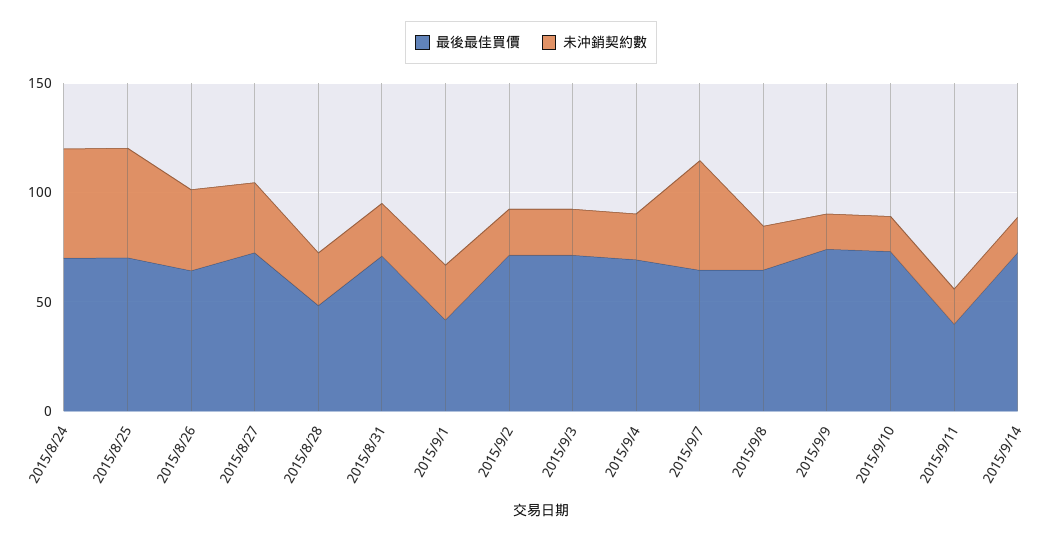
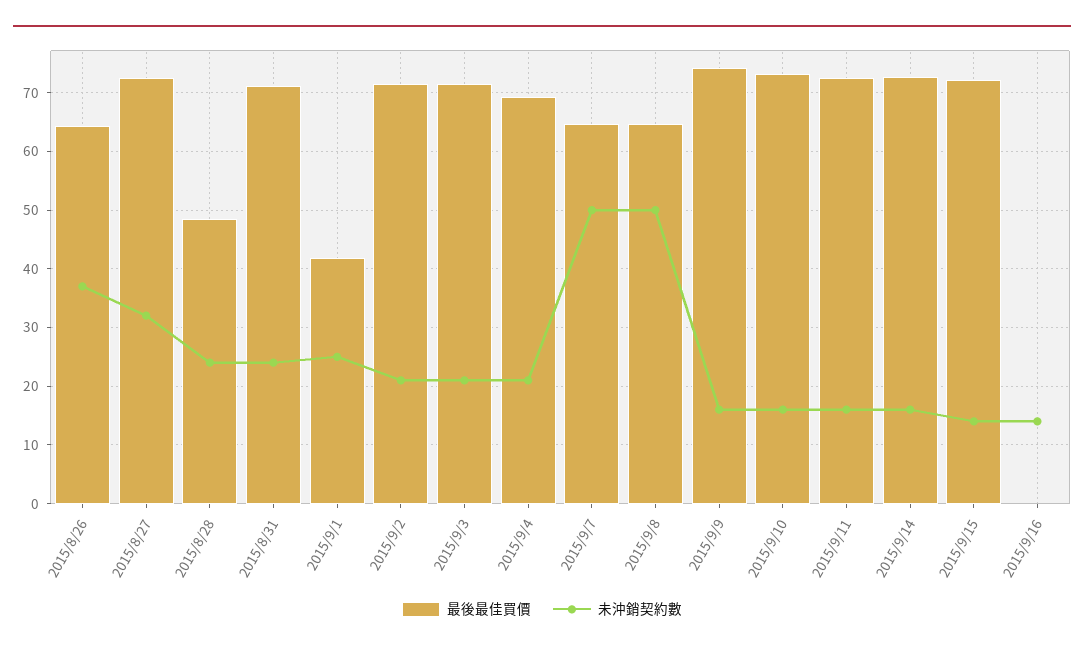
最後最佳買價, 2015/8/24: 70 -> none
未沖銷契約數, 2015/8/24: 50 -> none
最後最佳買價, 2015/8/25: 70 -> none
未沖銷契約數, 2015/8/25: 50 -> none
未沖銷契約數, 2015/9/8: 20 -> 50
最後最佳買價, 2015/9/11: 40 -> 72
最後最佳買價, 2015/9/15: none -> 72
未沖銷契約數, 2015/9/15: none -> 14
最後最佳買價, 2015/9/16: none -> 0
未沖銷契約數, 2015/9/16: none -> 14

